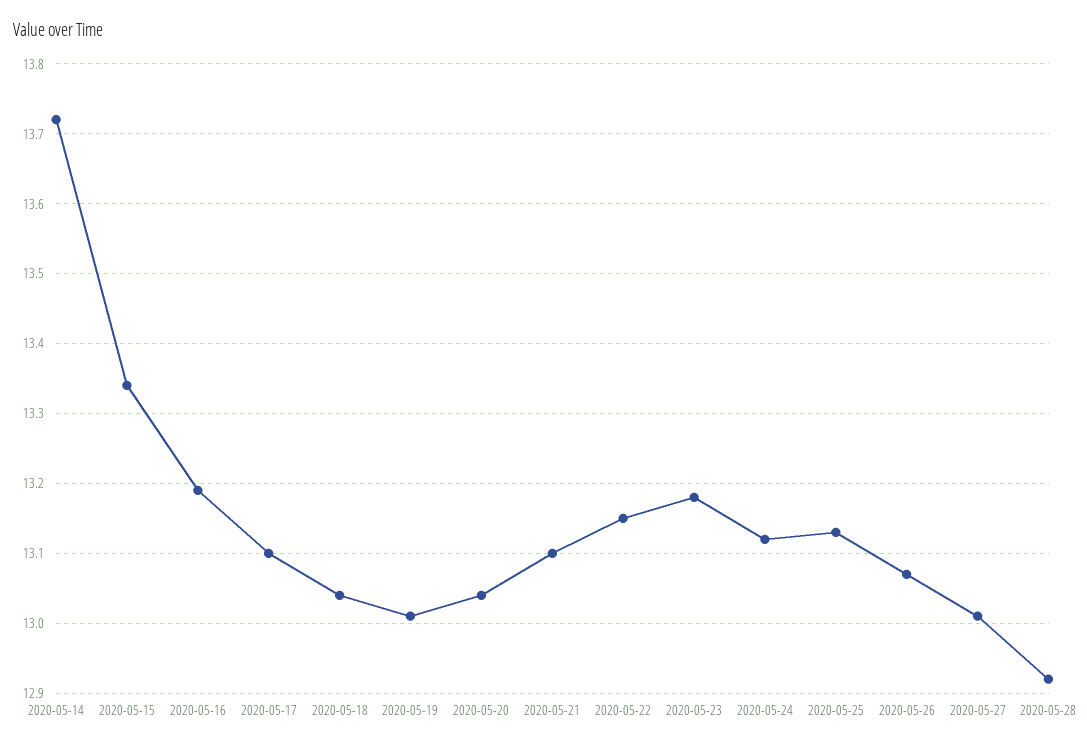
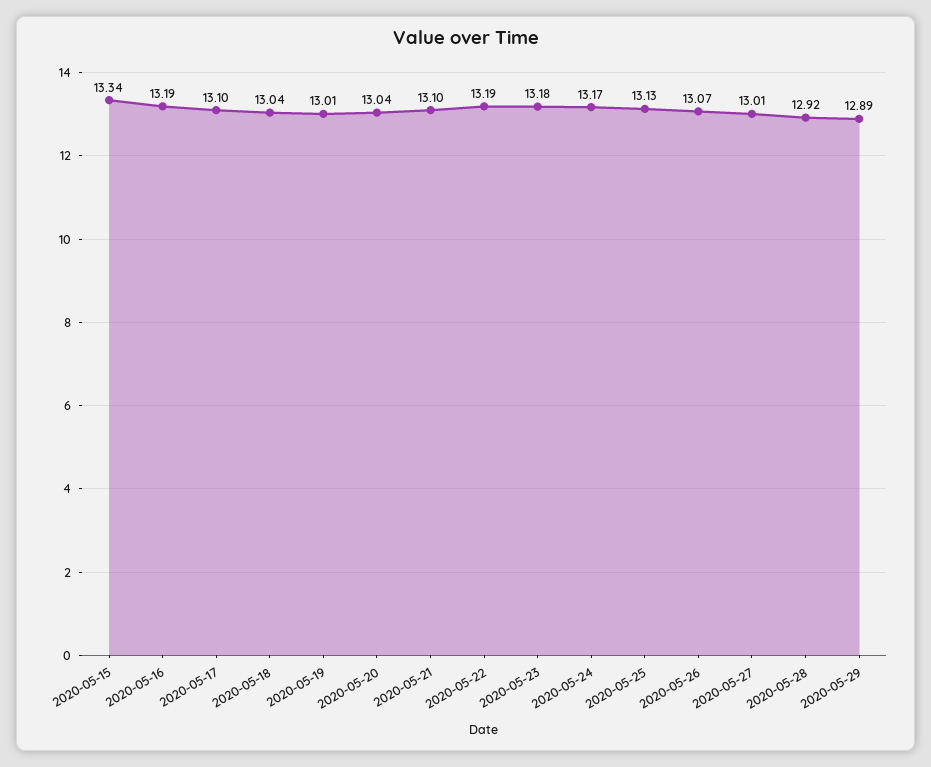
2020-05-14: 13.72 -> none
2020-05-22: 13.15 -> 13.19
2020-05-24: 13.12 -> 13.17
2020-05-29: none -> 12.89

